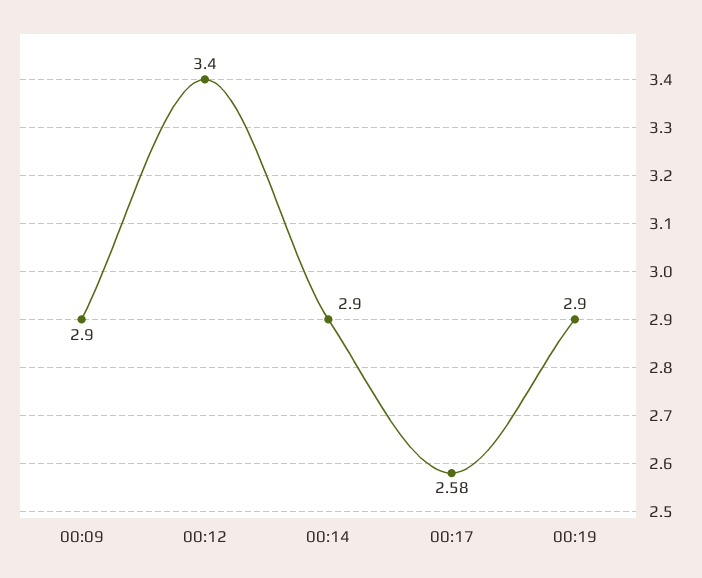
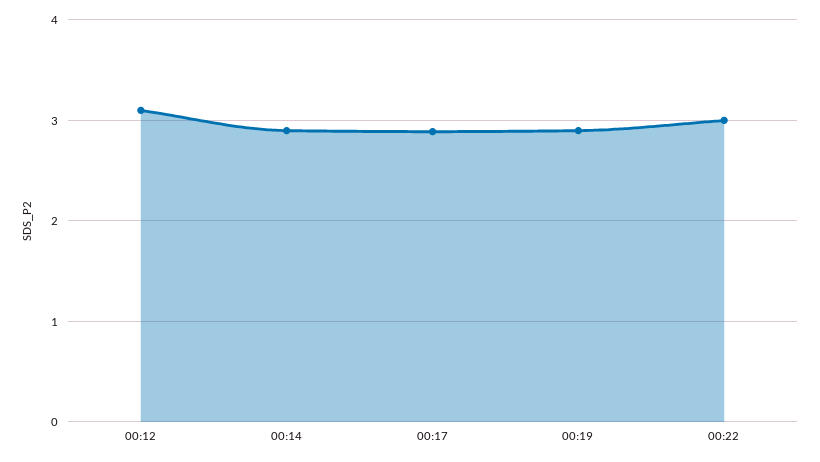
00:09: 2.9 -> none
00:12: 3.4 -> 3.1
00:17: 2.58 -> 2.9
00:22: none -> 3

